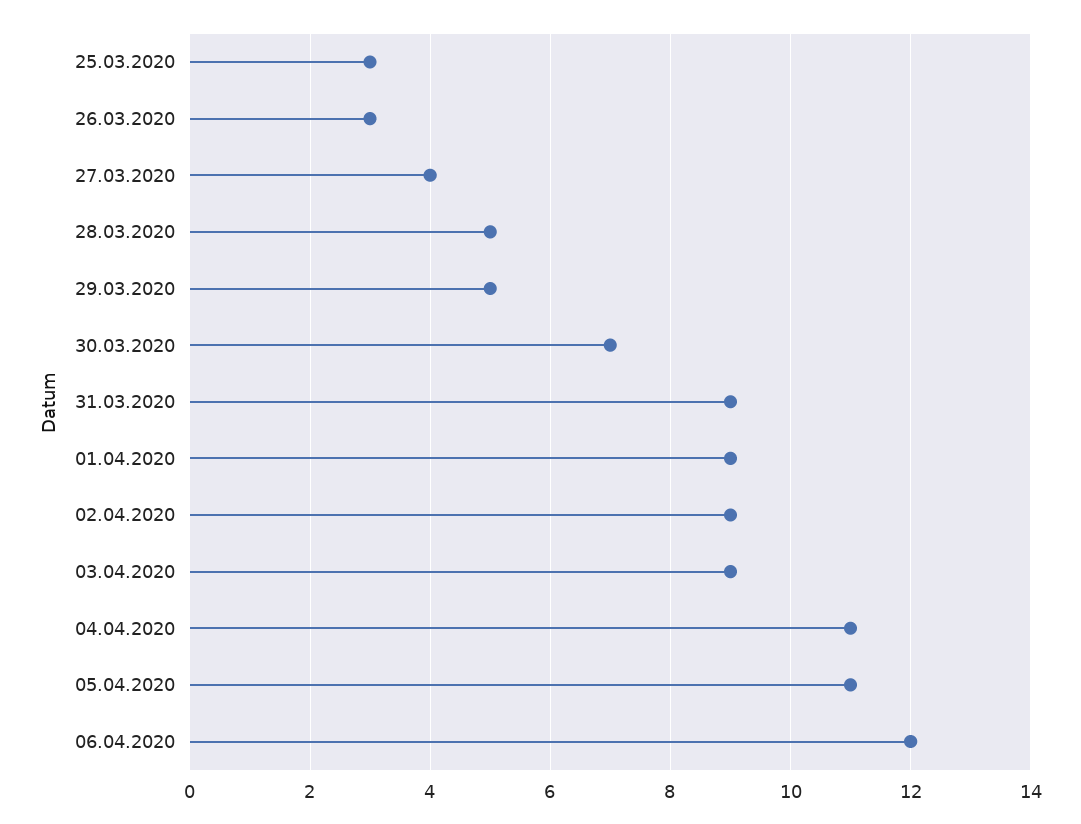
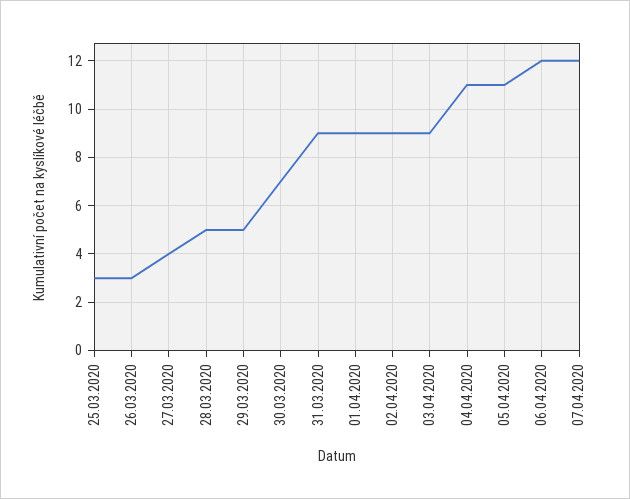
07.04.2020: none -> 12

